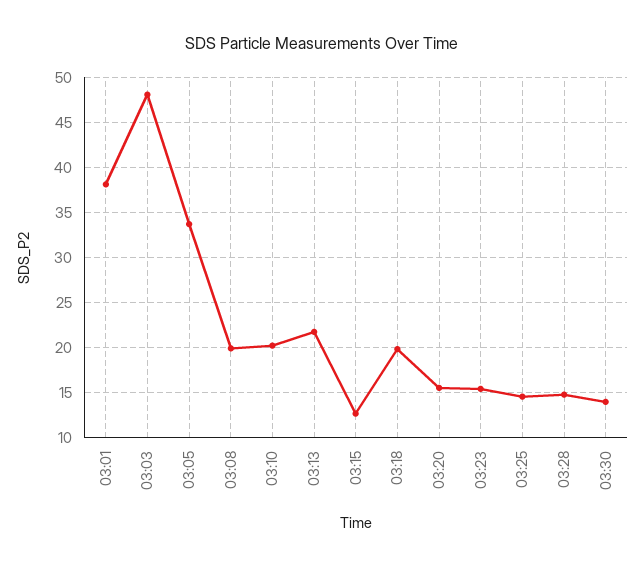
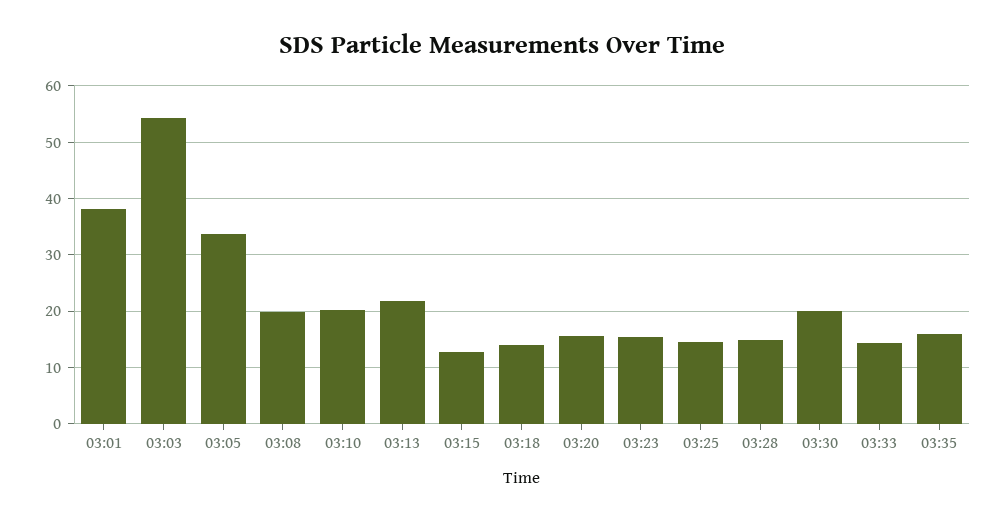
03:03: 48 -> 54
03:18: 20 -> 14
03:30: 14 -> 20
03:33: none -> 14
03:35: none -> 16

